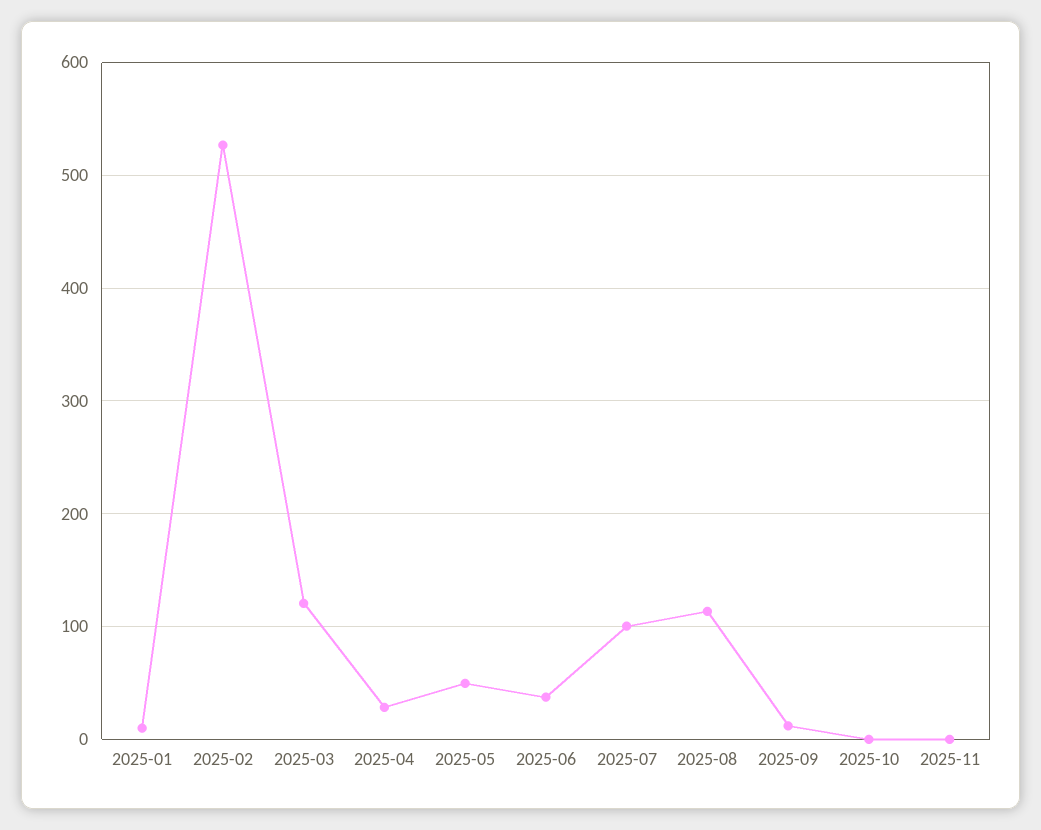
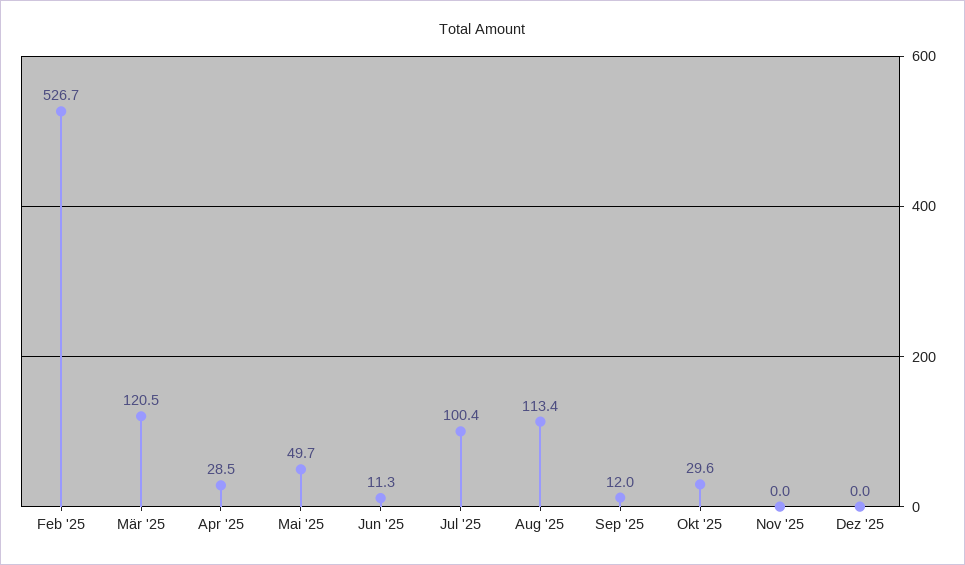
2025-01: 10 -> none
2025-06: 40 -> 11.3
2025-10: 0 -> 29.6
Dez '25: none -> 0

